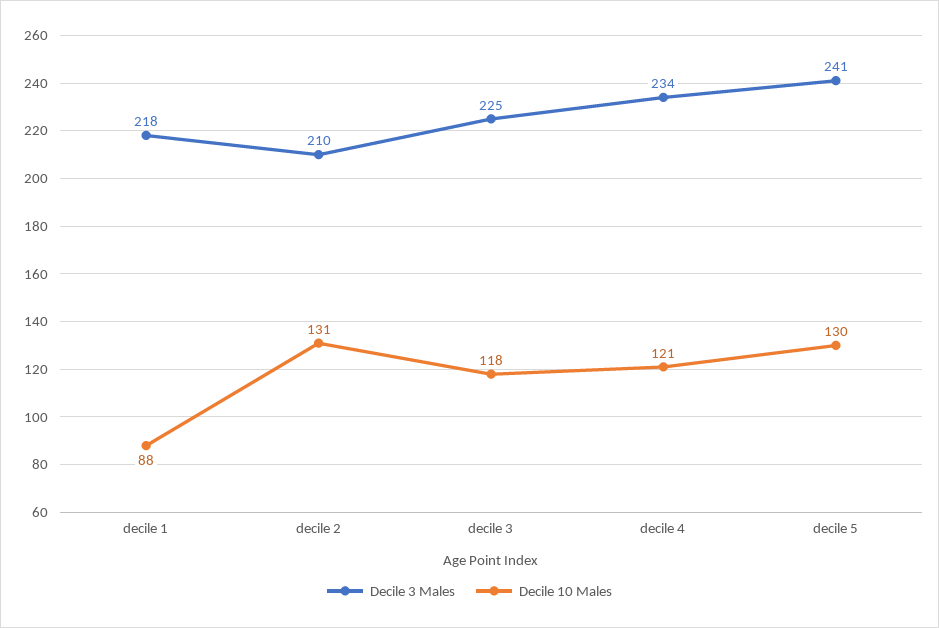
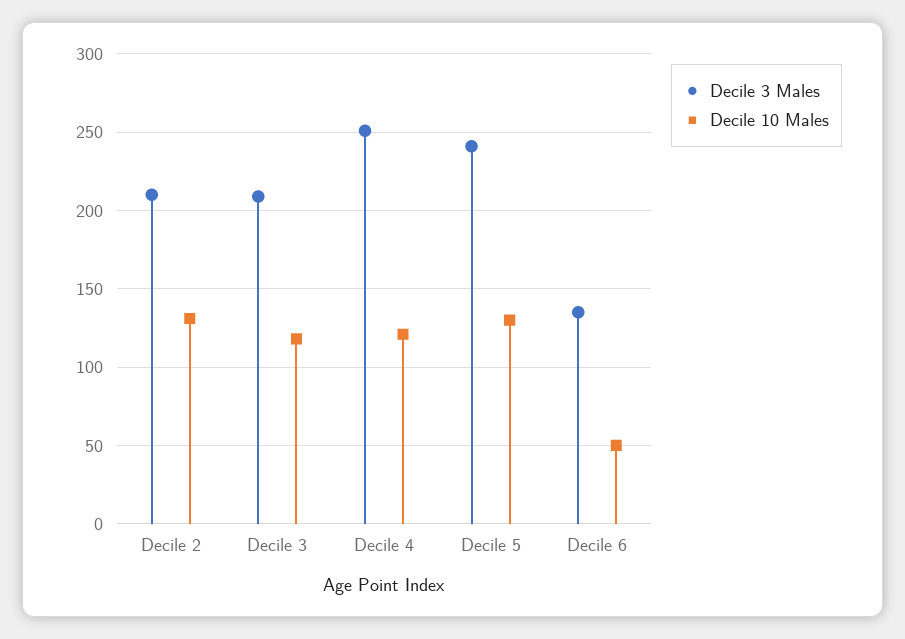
Decile 3 Males, decile 1: 218 -> none
Decile 10 Males, decile 1: 88 -> none
Decile 3 Males, decile 3: 225 -> 210
Decile 3 Males, decile 4: 234 -> 250
Decile 3 Males, Decile 6: none -> 135
Decile 10 Males, Decile 6: none -> 50

